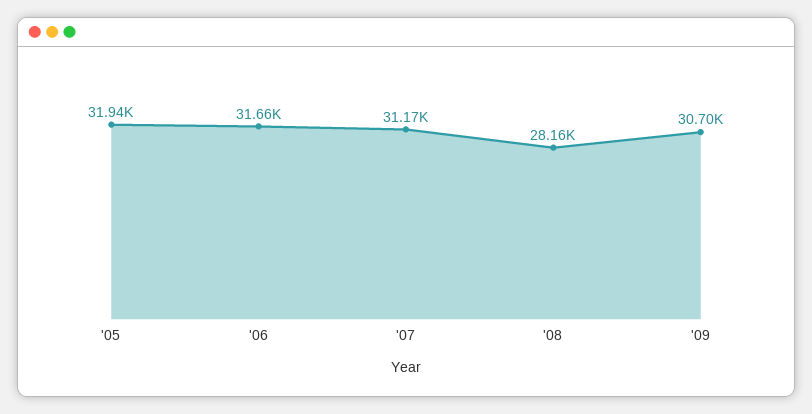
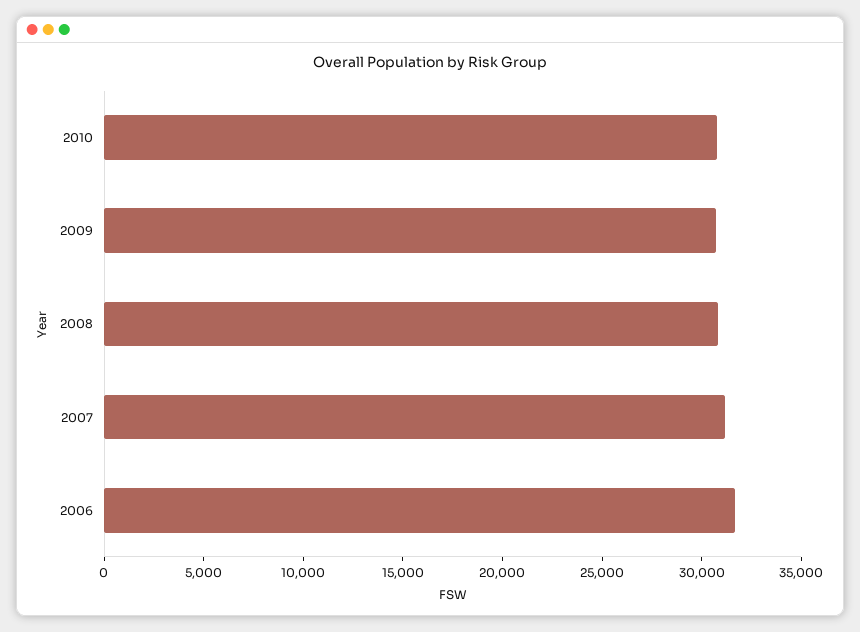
'05: 31940 -> none
'08: 28160 -> 31000
2010: none -> 31000

